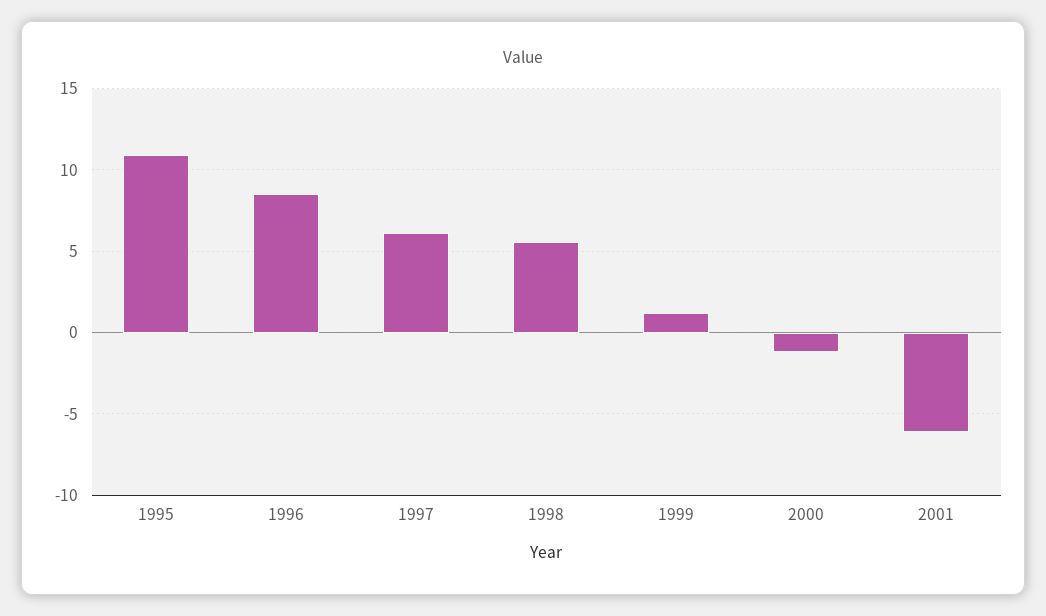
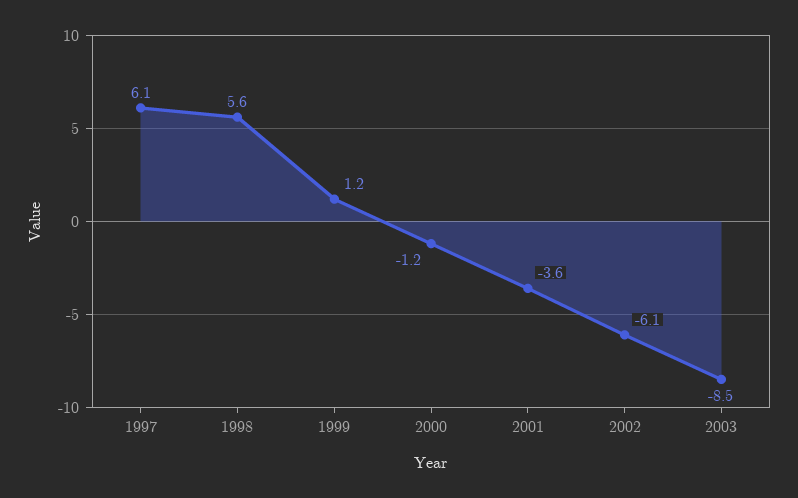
1995: 11 -> none
1996: 8.5 -> none
2001: -6 -> -3.6
2002: none -> -6.1
2003: none -> -8.5

